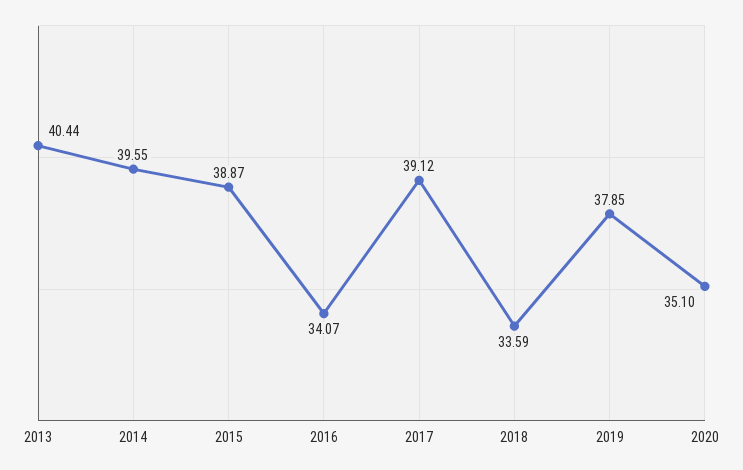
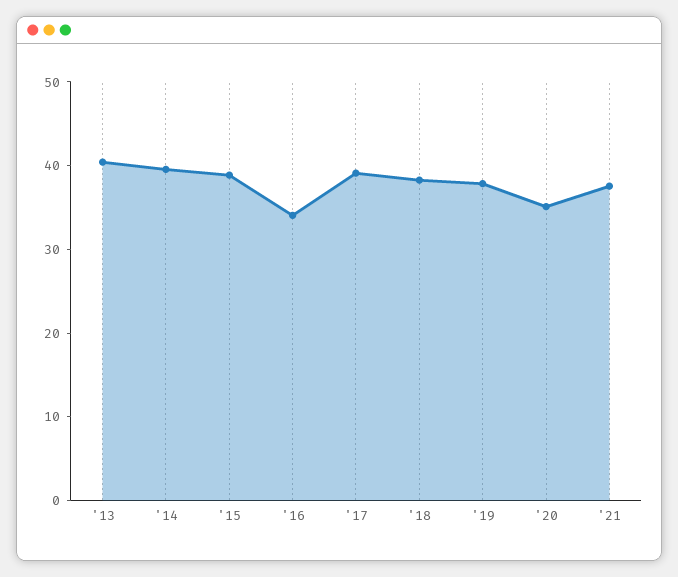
2018: 33.59 -> 38
'21: none -> 38

